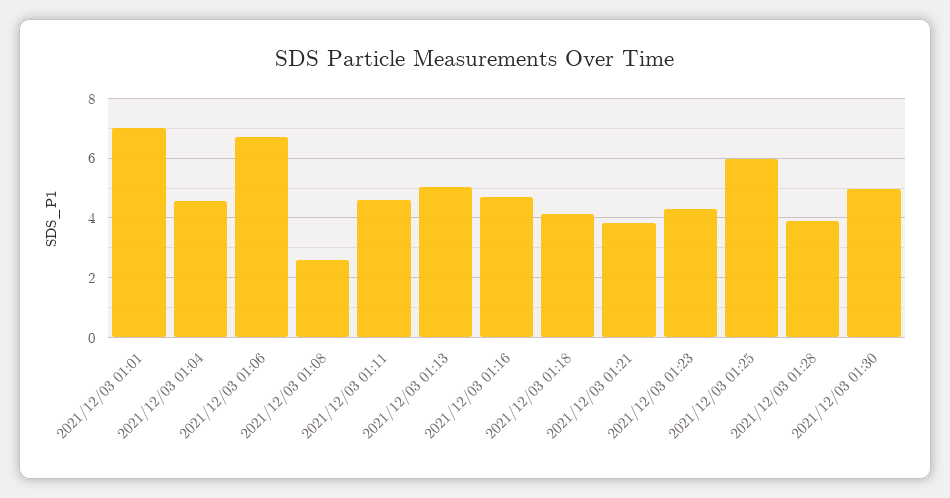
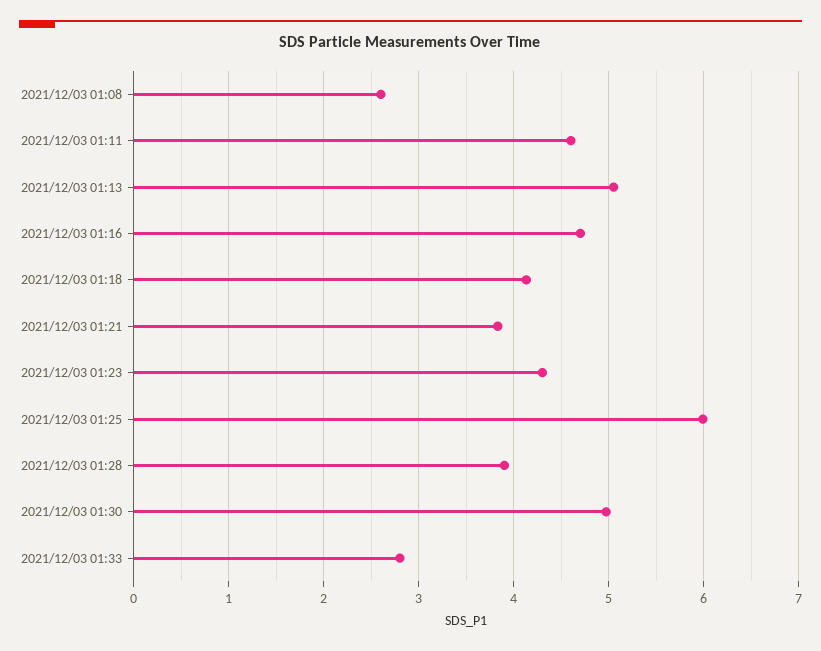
2021/12/03 01:01: 7 -> none
2021/12/03 01:04: 4.5 -> none
2021/12/03 01:06: 6.75 -> none
2021/12/03 01:33: none -> 2.8

